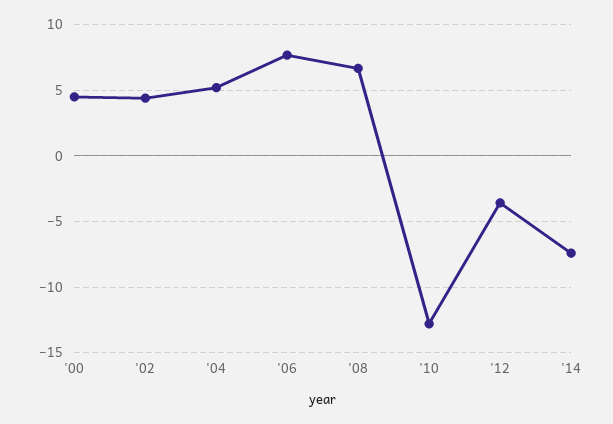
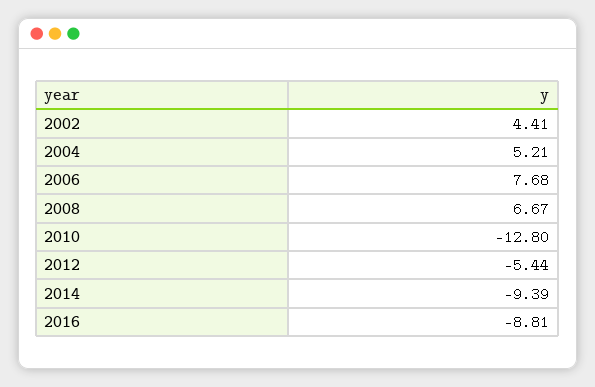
'00: 4.5 -> none
'12: -3.5 -> -5.44
'14: -7.5 -> -9.39
2016: none -> -8.81

